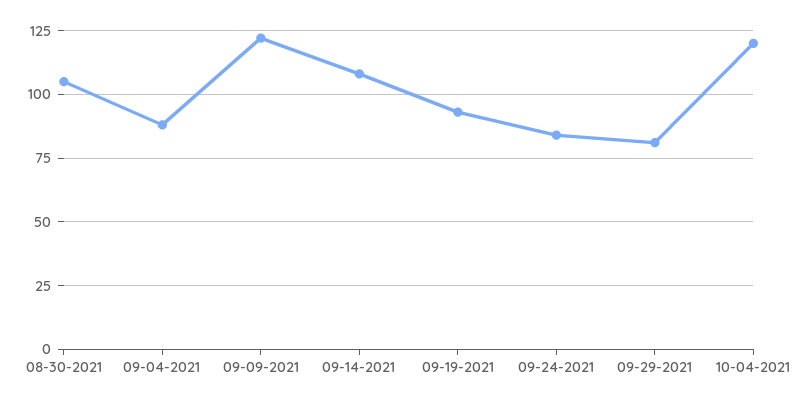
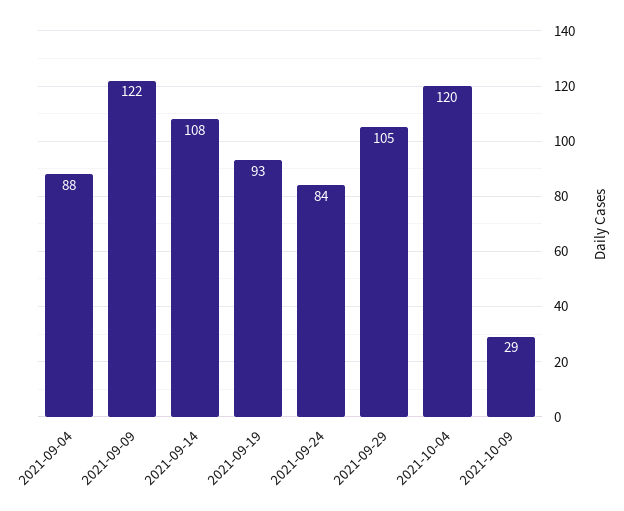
08-30-2021: 105 -> none
09-29-2021: 80 -> 105
2021-10-09: none -> 29

